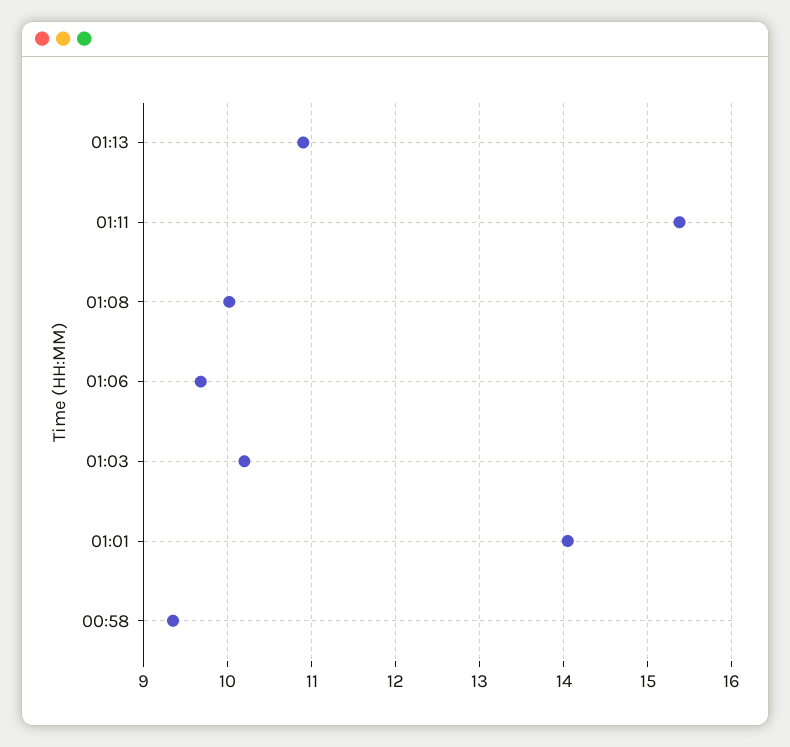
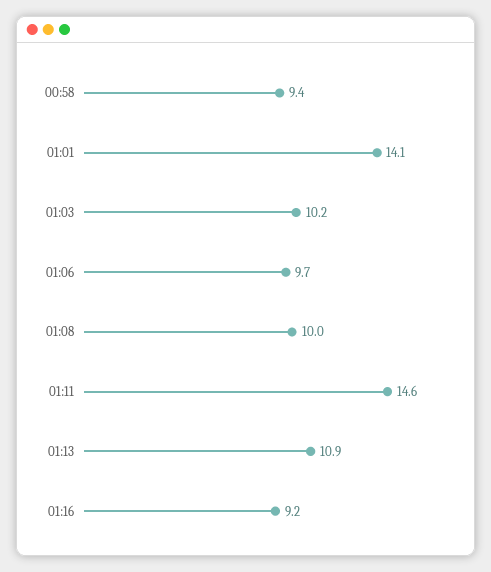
01:11: 15.4 -> 14.6
01:16: none -> 9.2

